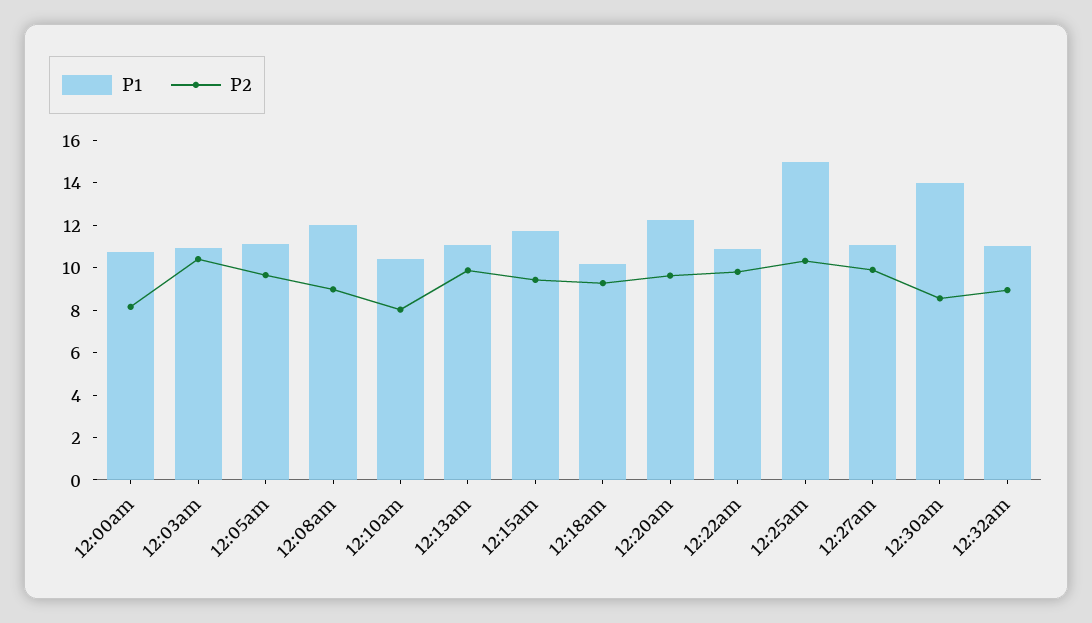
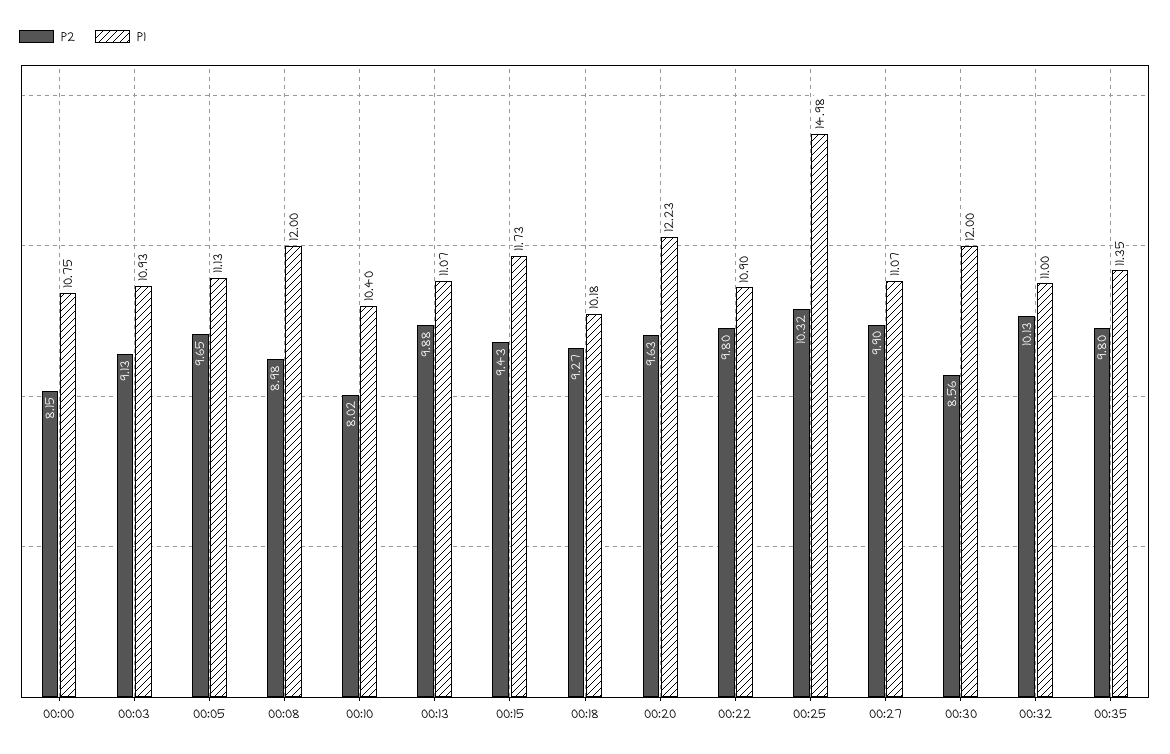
P2, 12:03am: 10.5 -> 9.13
P1, 12:30am: 14 -> 12
P2, 12:32am: 9 -> 10.13
P2, 00:35: none -> 9.8
P1, 00:35: none -> 11.35

